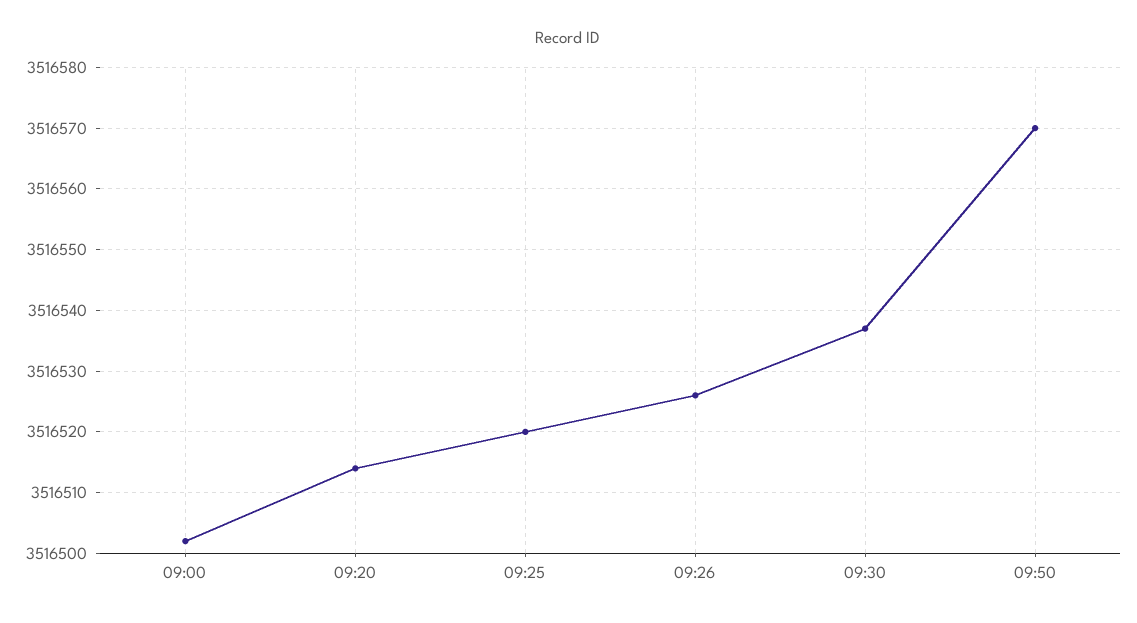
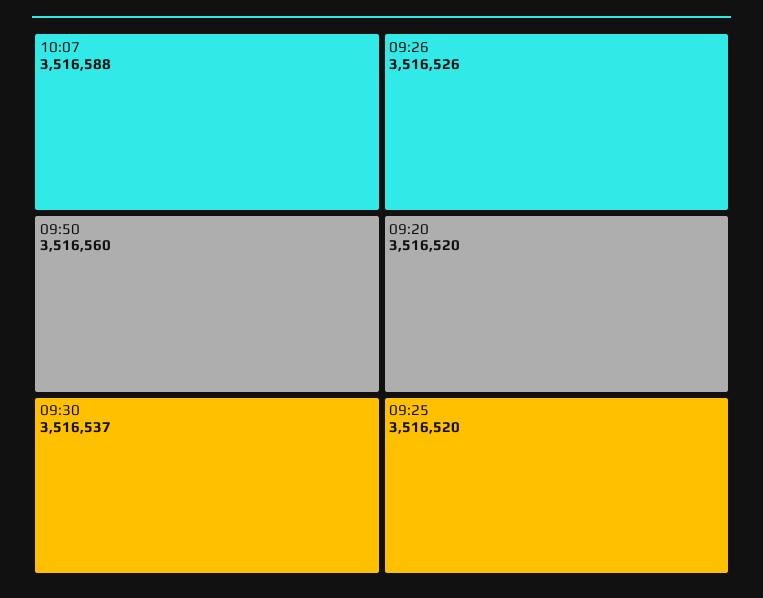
09:00: 3516502 -> none
09:20: 3516514 -> 3516520
09:50: 3516570 -> 3516560
10:07: none -> 3516588

